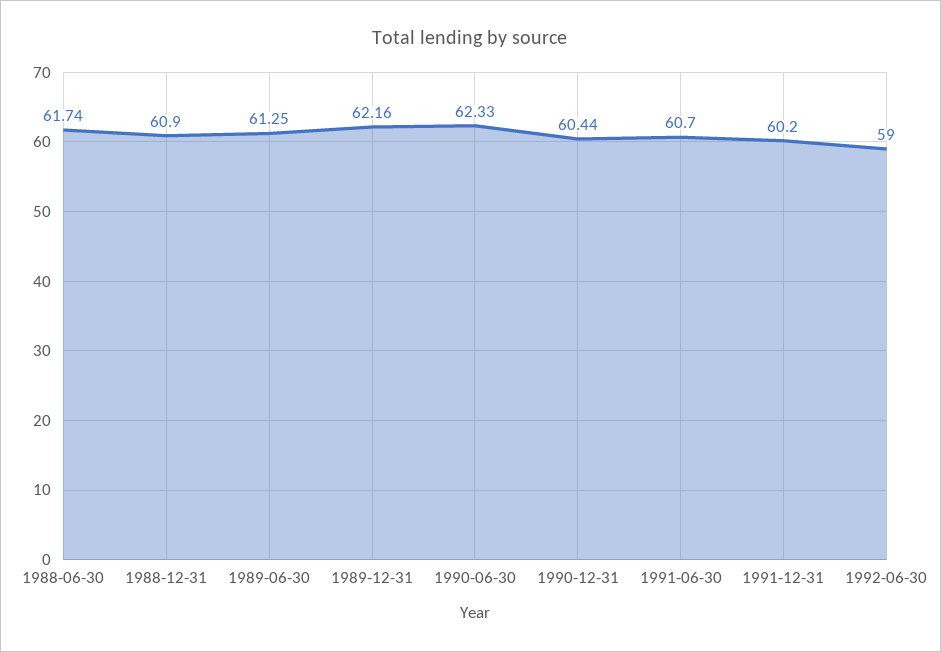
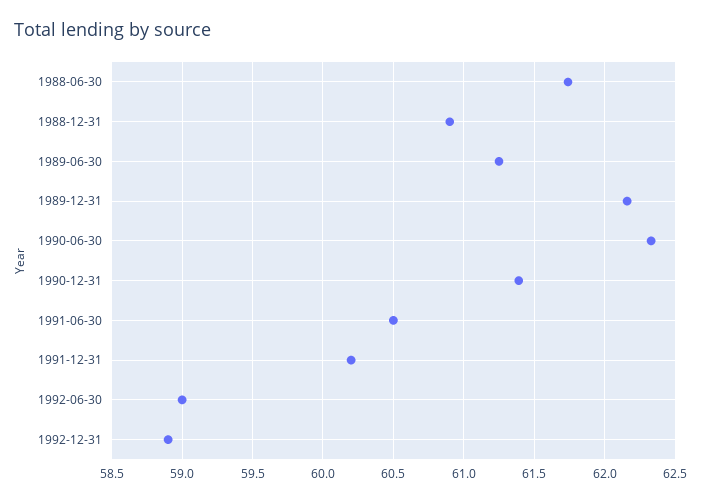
1990-12-31: 60.44 -> 61.4
1991-06-30: 60.7 -> 60.5
1992-12-31: none -> 58.9

